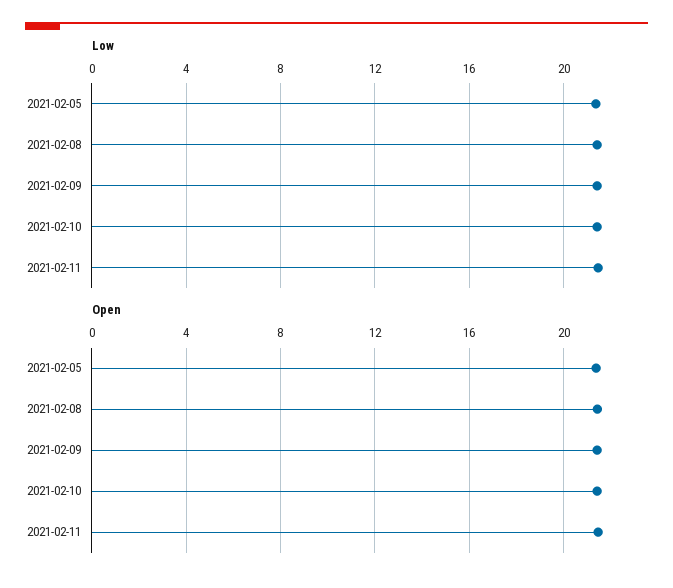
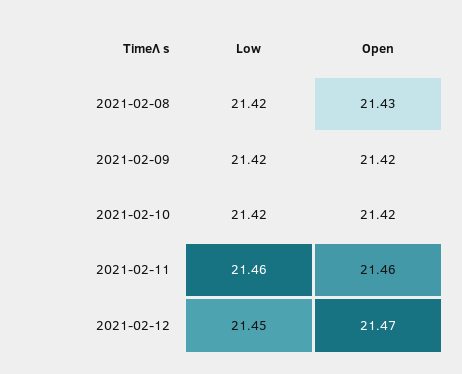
Low, 2021-02-05: 21.5 -> none
Open, 2021-02-05: 21.5 -> none
Low, 2021-02-12: none -> 21.45
Open, 2021-02-12: none -> 21.47

